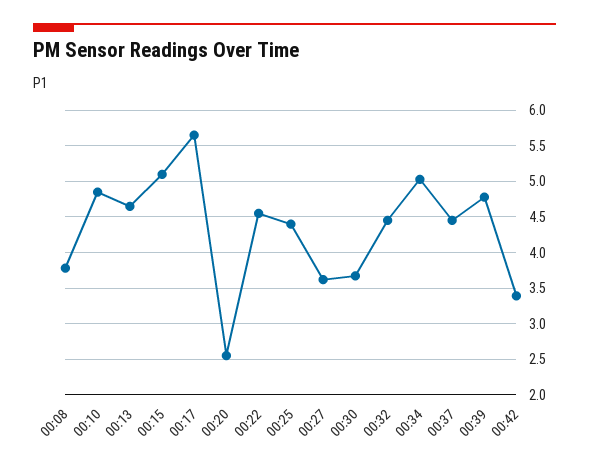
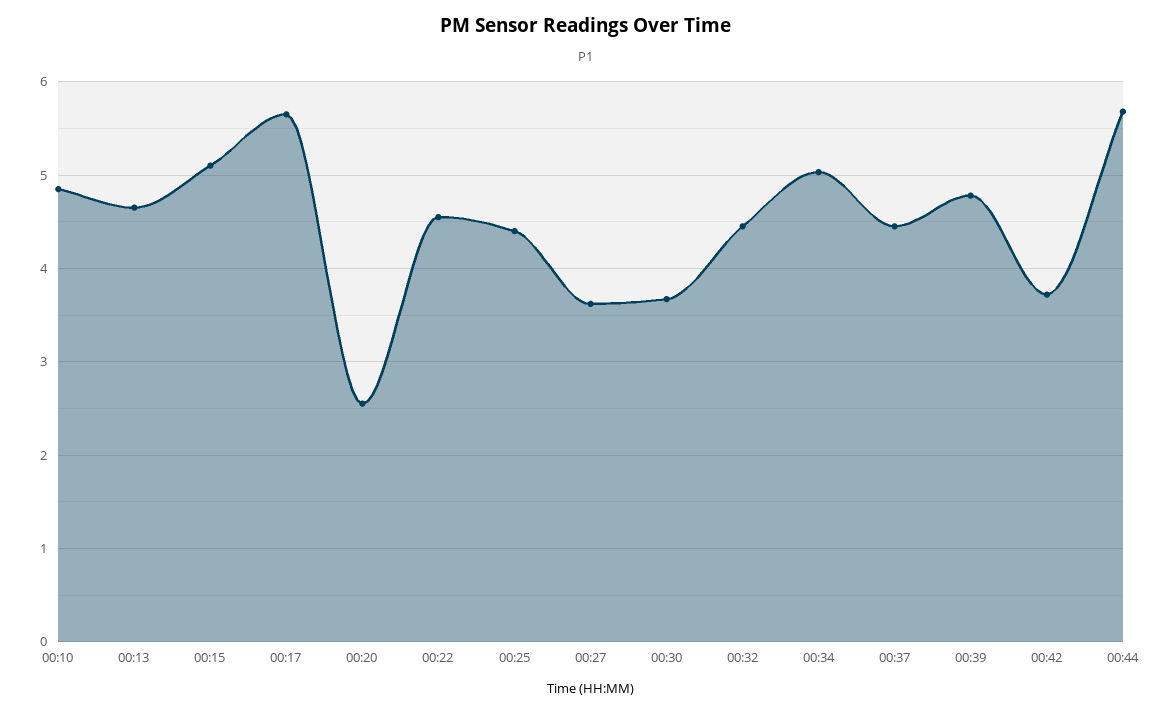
00:08: 3.8 -> none
00:42: 3.4 -> 3.7
00:44: none -> 5.7

